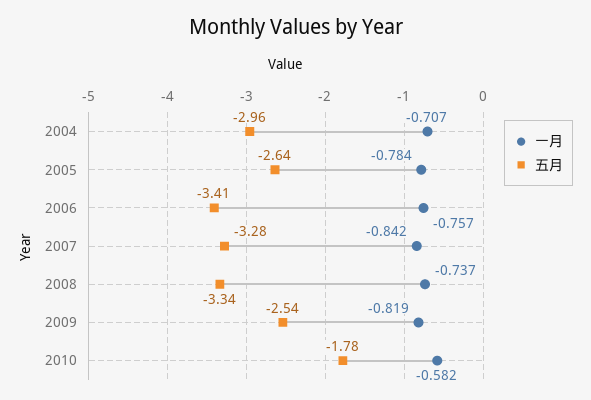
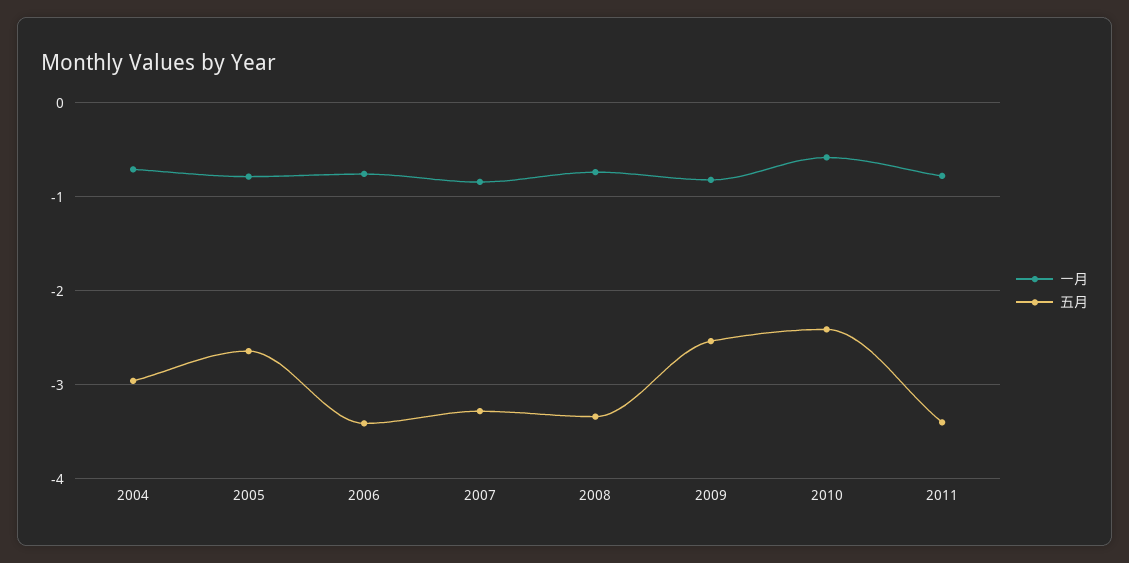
五月, 2010: -1.78 -> -2.4
一月, 2011: none -> -0.8
五月, 2011: none -> -3.4

